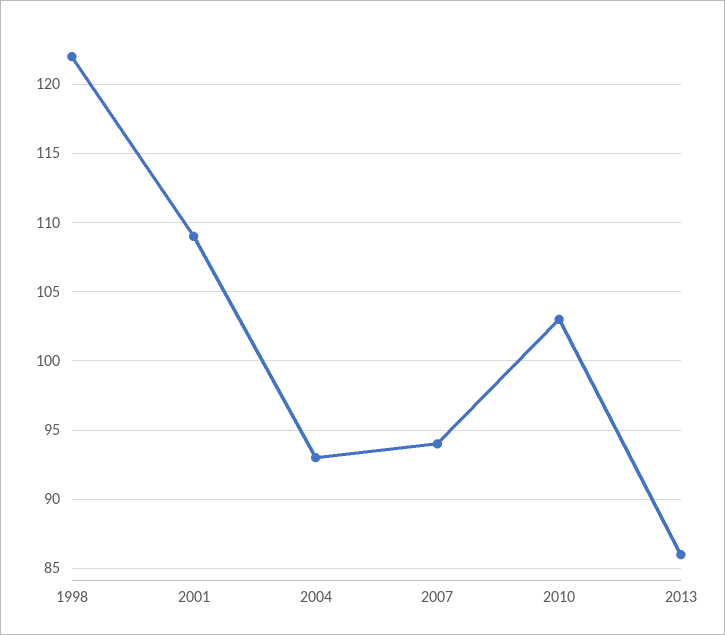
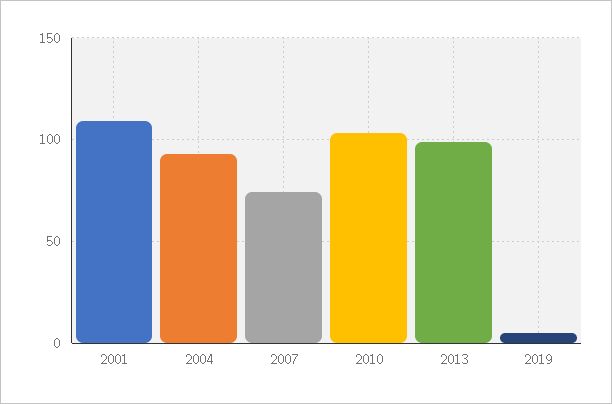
1998: 122 -> none
2007: 94 -> 75
2013: 86 -> 100
2019: none -> 5

